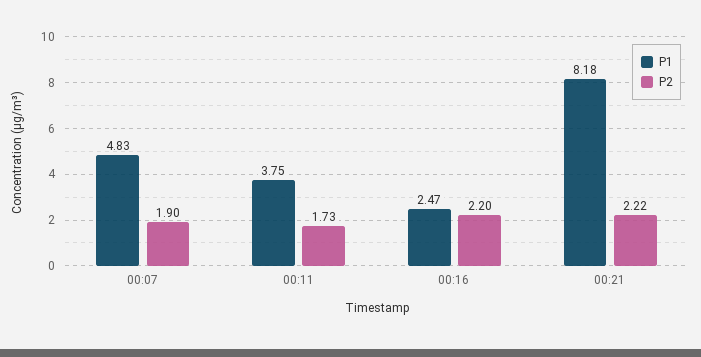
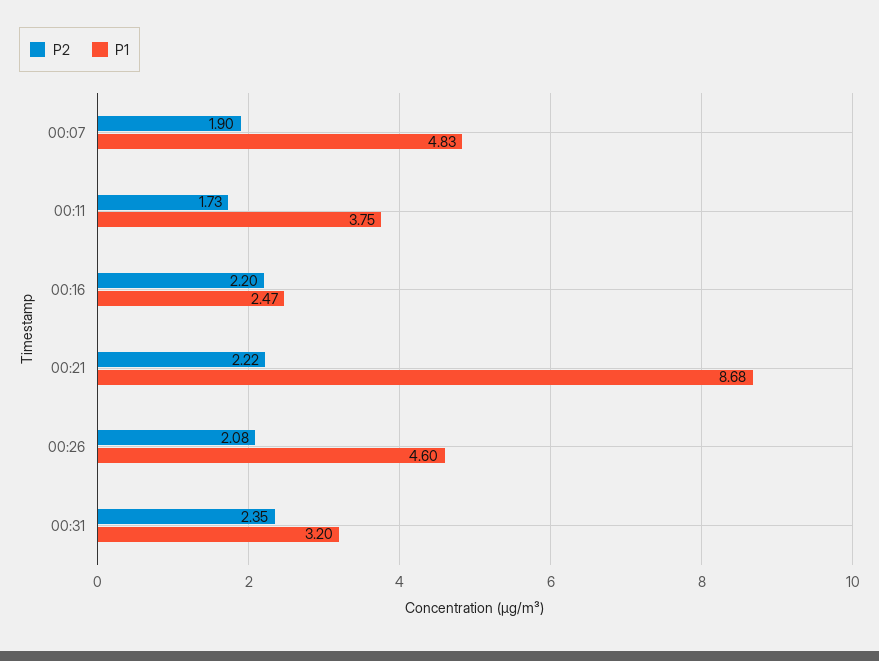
P1, 00:21: 8.18 -> 8.68
P2, 00:26: none -> 2.08
P1, 00:26: none -> 4.6
P2, 00:31: none -> 2.35
P1, 00:31: none -> 3.2

